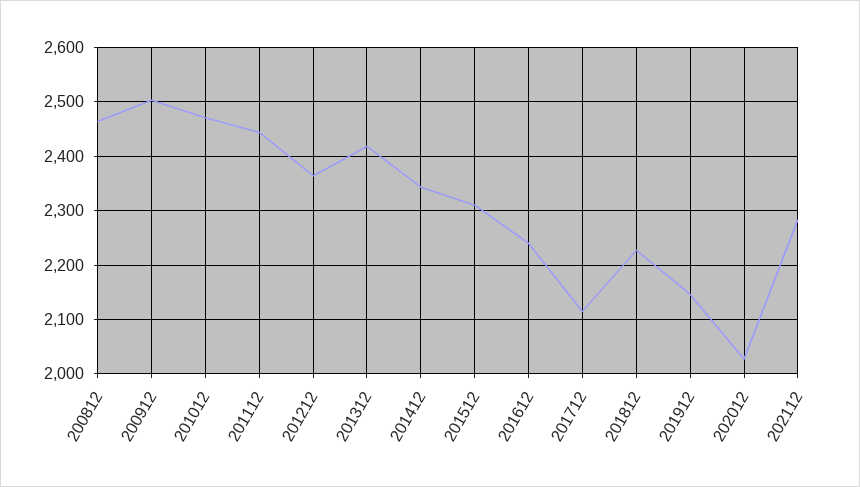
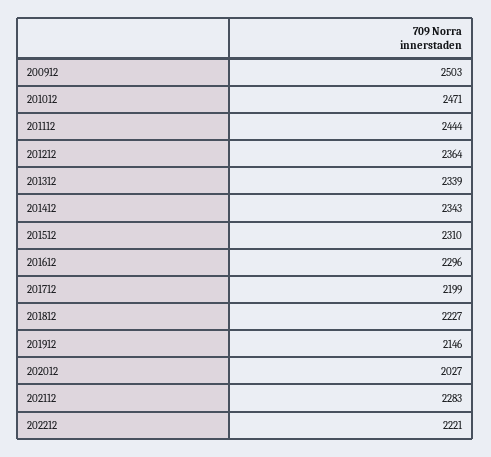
200812: 2460 -> none
201312: 2420 -> 2339
201612: 2240 -> 2296
201712: 2120 -> 2199
202212: none -> 2221

